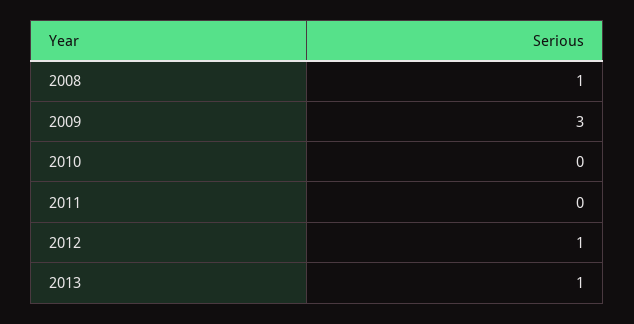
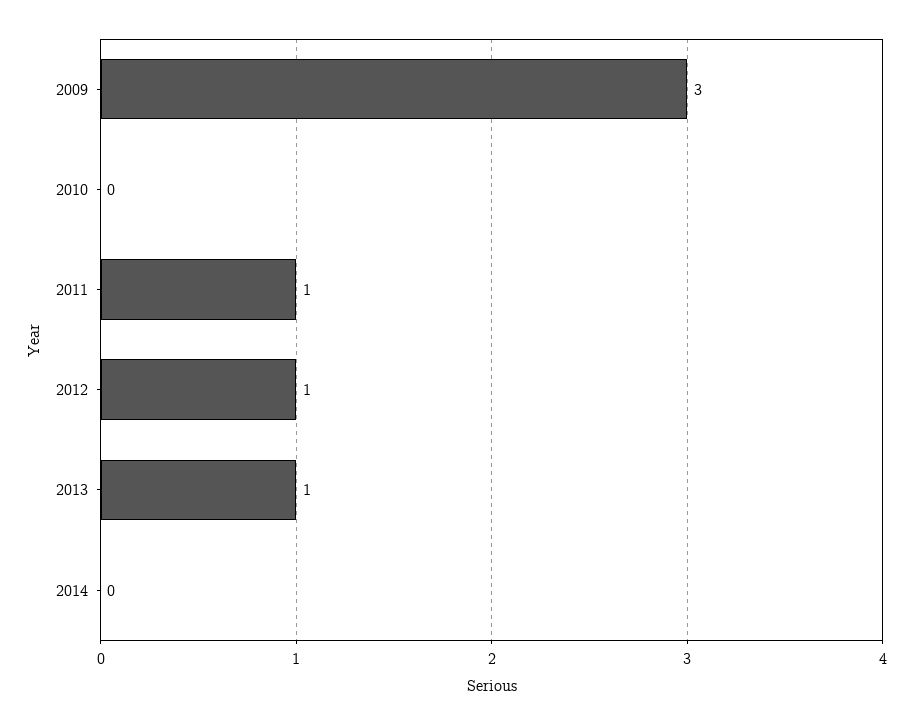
2008: 1 -> none
2011: 0 -> 1
2014: none -> 0

